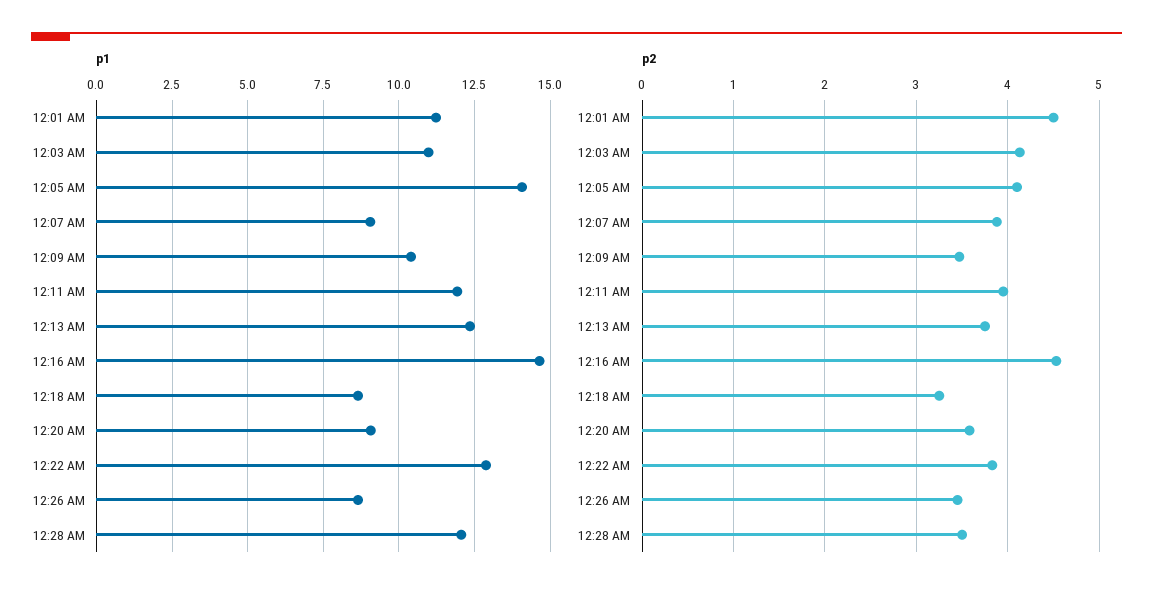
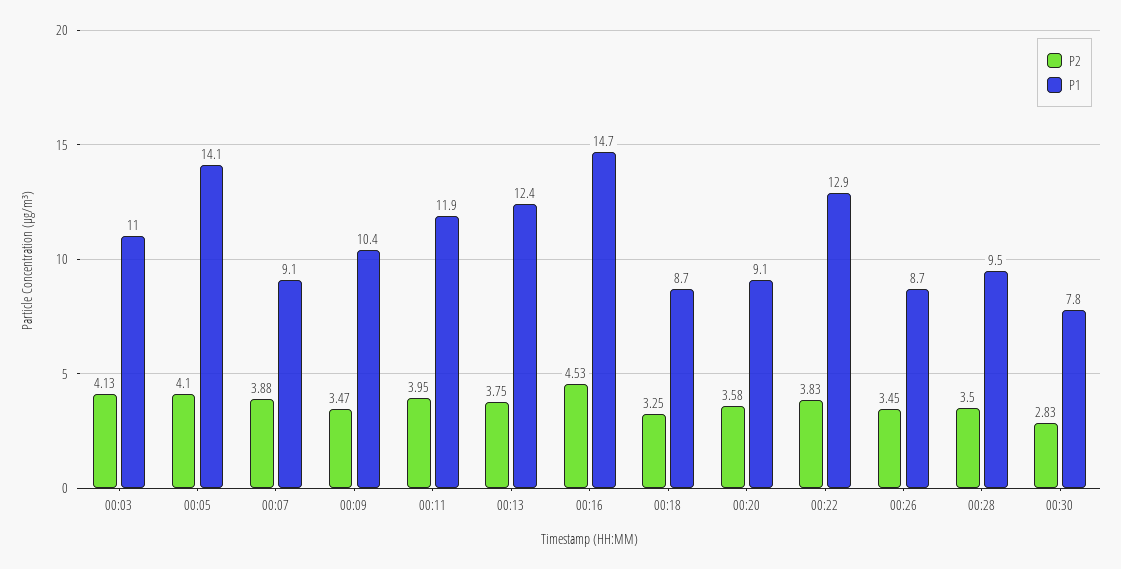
p1, 12:01 AM: 11.25 -> none
p1, 12:28 AM: 12 -> 9.5
p2, 12:01 AM: 4.5 -> none
p2, 00:30: none -> 2.83
p1, 00:30: none -> 7.8

